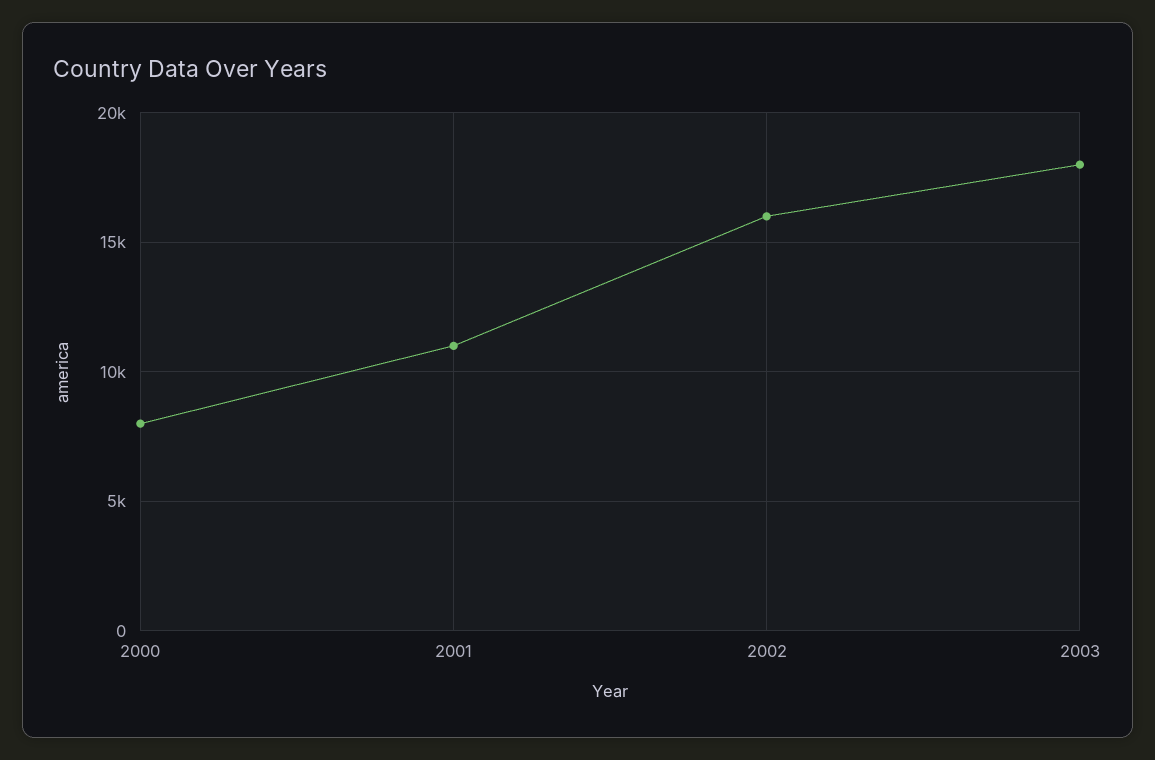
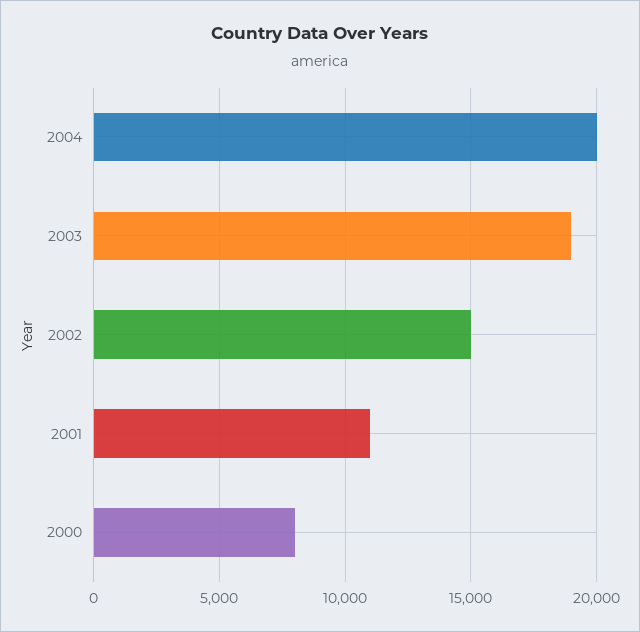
2002: 16000 -> 15000
2003: 18000 -> 19000
2004: none -> 20000

